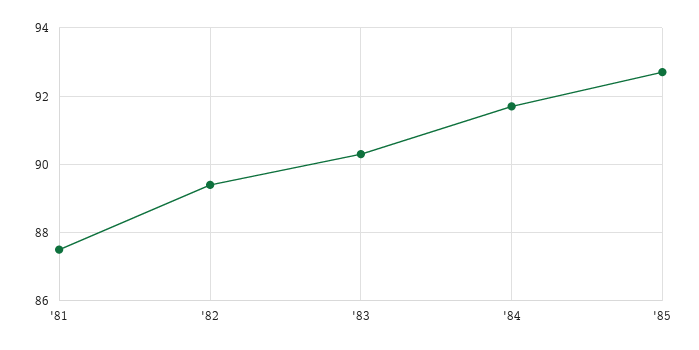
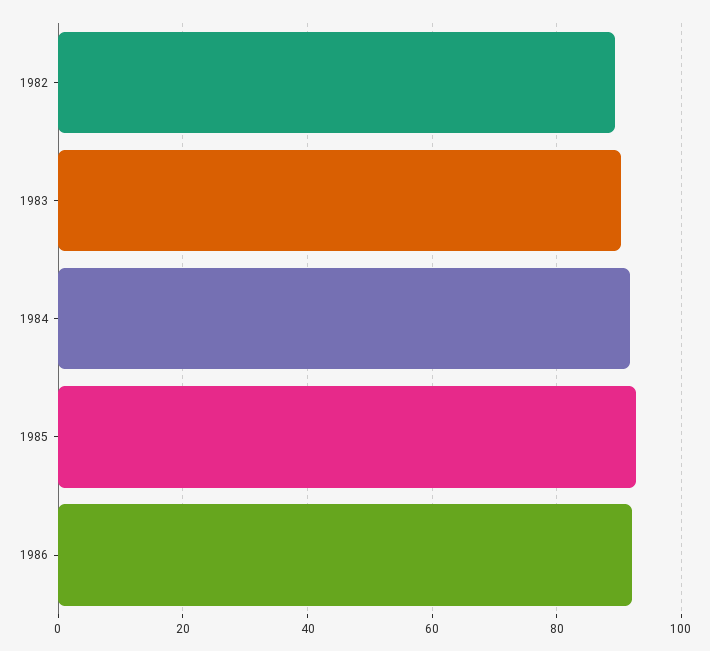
'81: 87.5 -> none
1986: none -> 92

